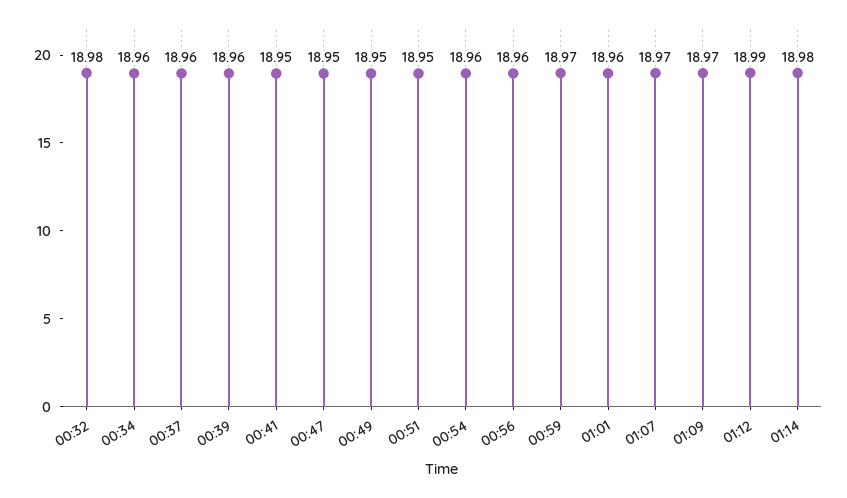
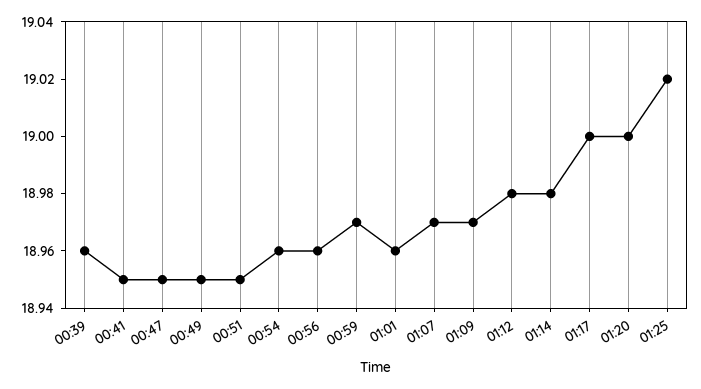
00:32: 18.98 -> none
00:34: 18.96 -> none
00:37: 18.96 -> none
01:12: 18.99 -> 18.98
01:17: none -> 19
01:20: none -> 19
01:25: none -> 19.02

